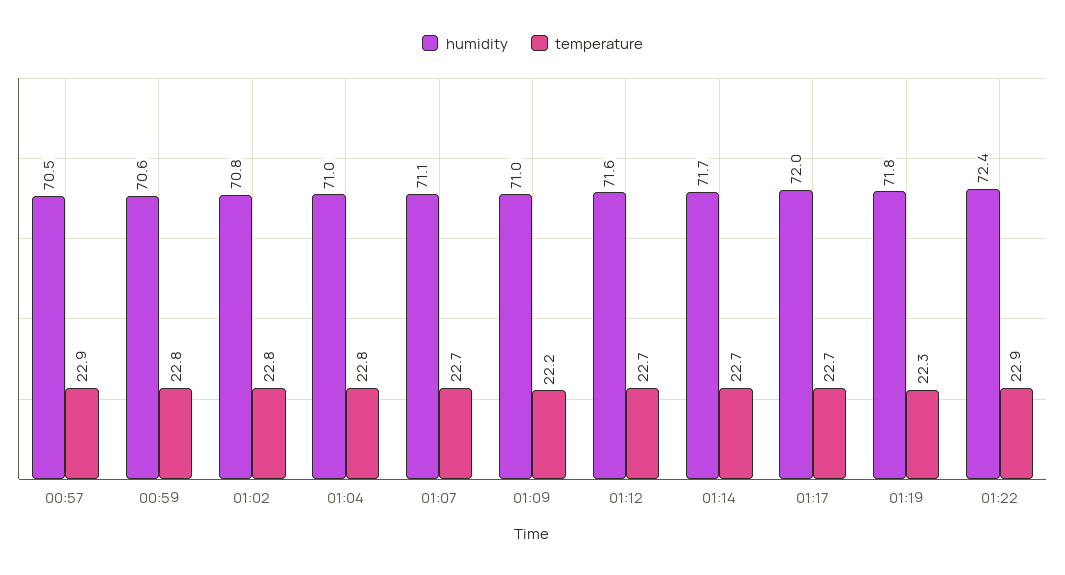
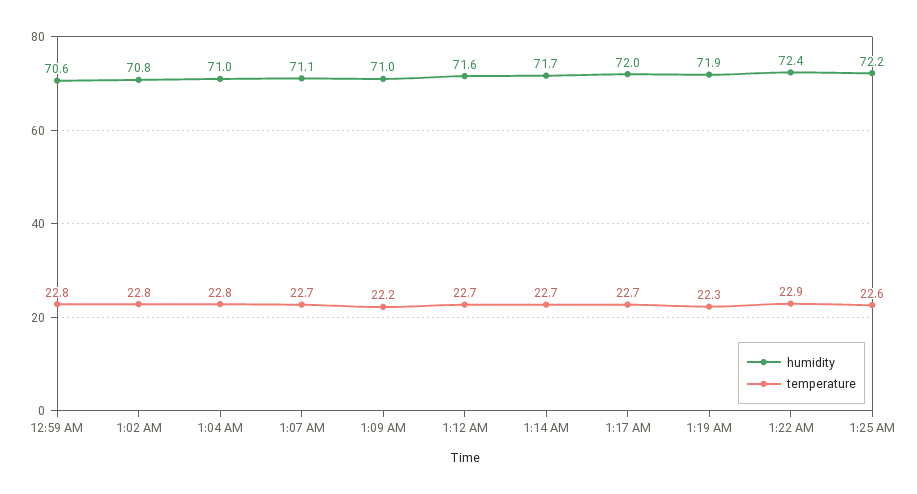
humidity, 00:57: 70.5 -> none
temperature, 00:57: 22.9 -> none
humidity, 01:19: 71.8 -> 71.9
humidity, 1:25 AM: none -> 72.2
temperature, 1:25 AM: none -> 22.6

